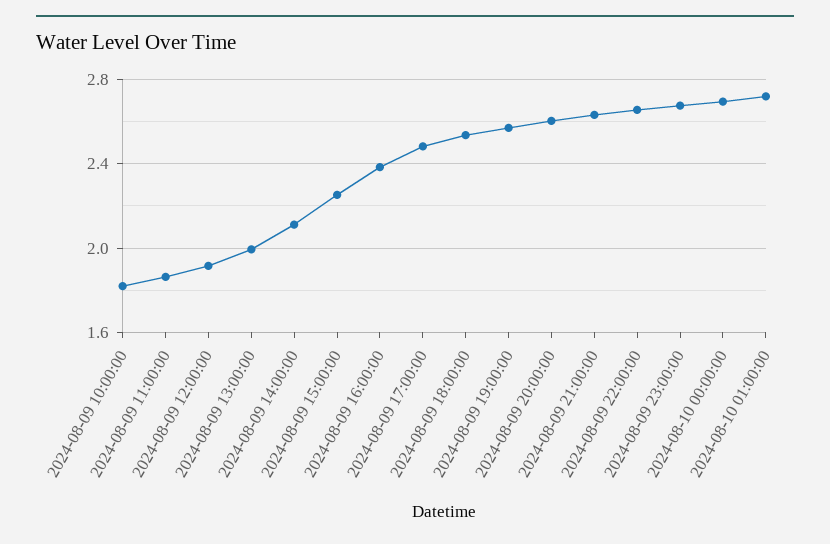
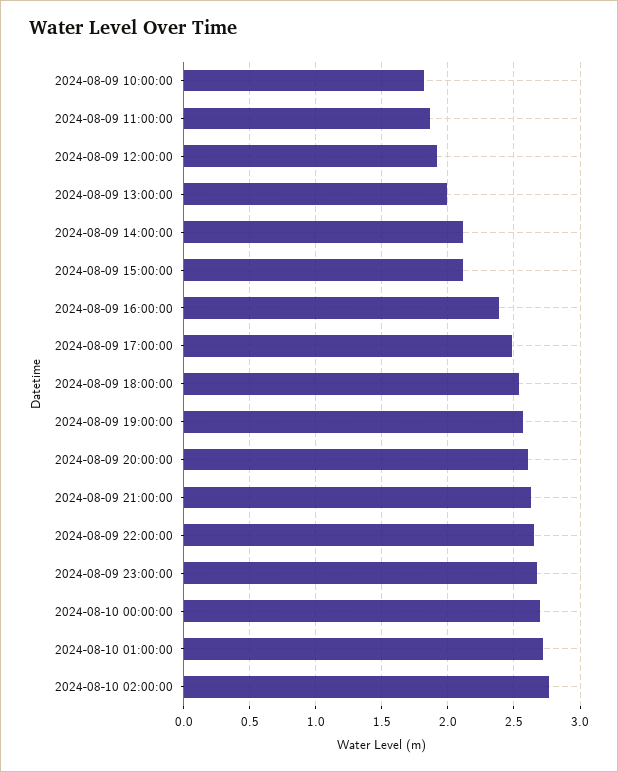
2024-08-09 15:00:00: 2.25 -> 2.1
2024-08-10 02:00:00: none -> 2.75

